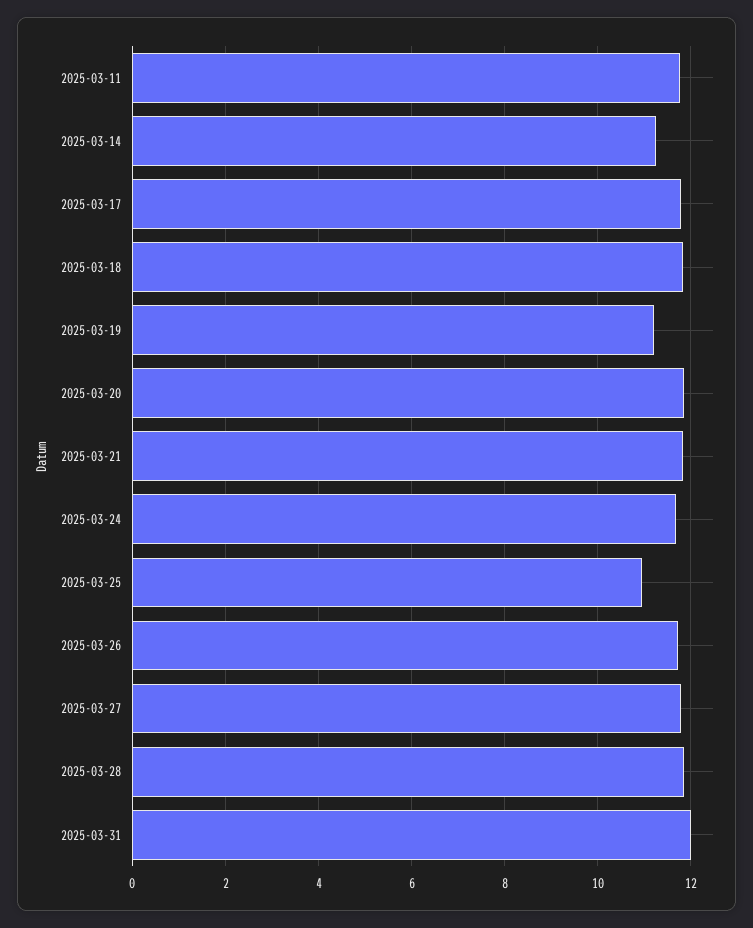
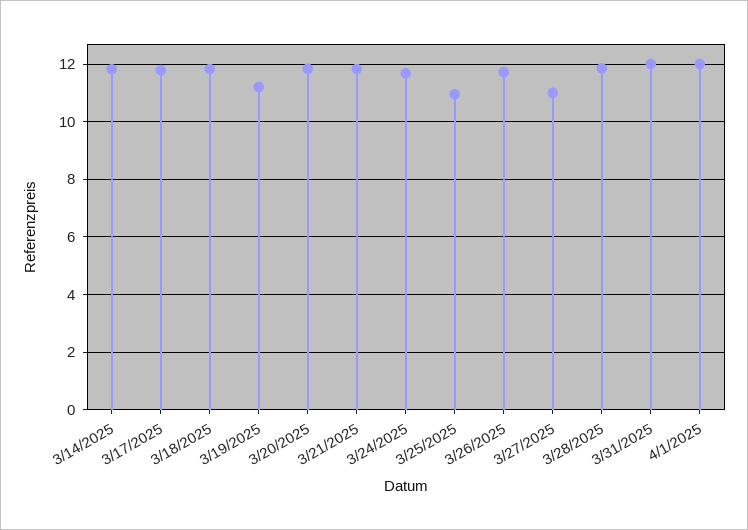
2025-03-11: 11.8 -> none
2025-03-14: 11.2 -> 11.75
2025-03-27: 11.8 -> 11
4/1/2025: none -> 12

